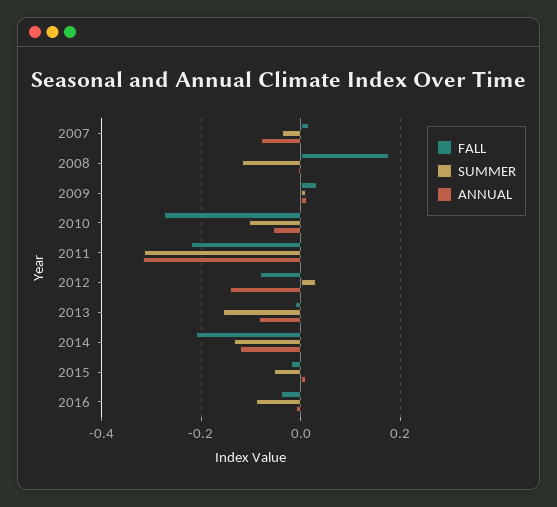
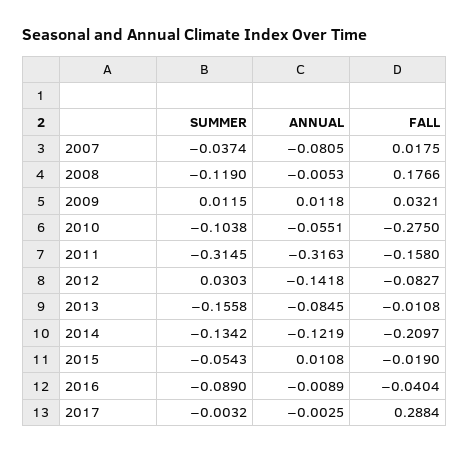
FALL, 2011: -0.22 -> -0.158
SUMMER, 2017: none -> -0.0032
ANNUAL, 2017: none -> -0.0025
FALL, 2017: none -> 0.2884

